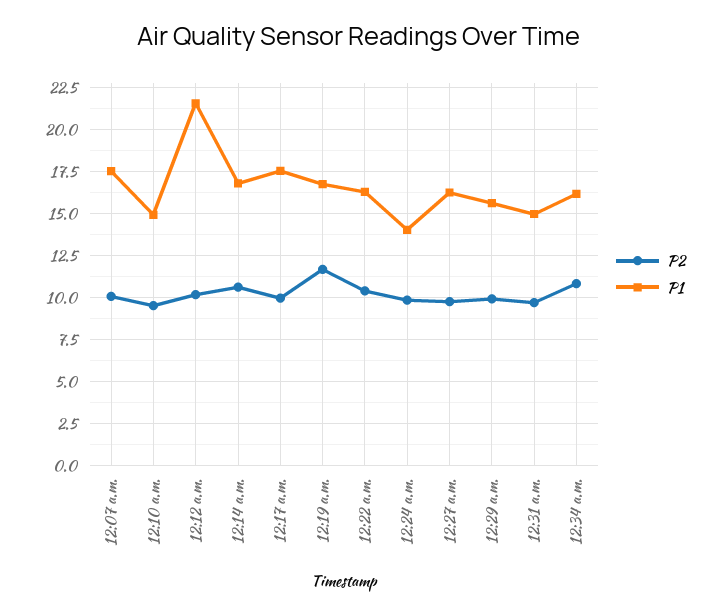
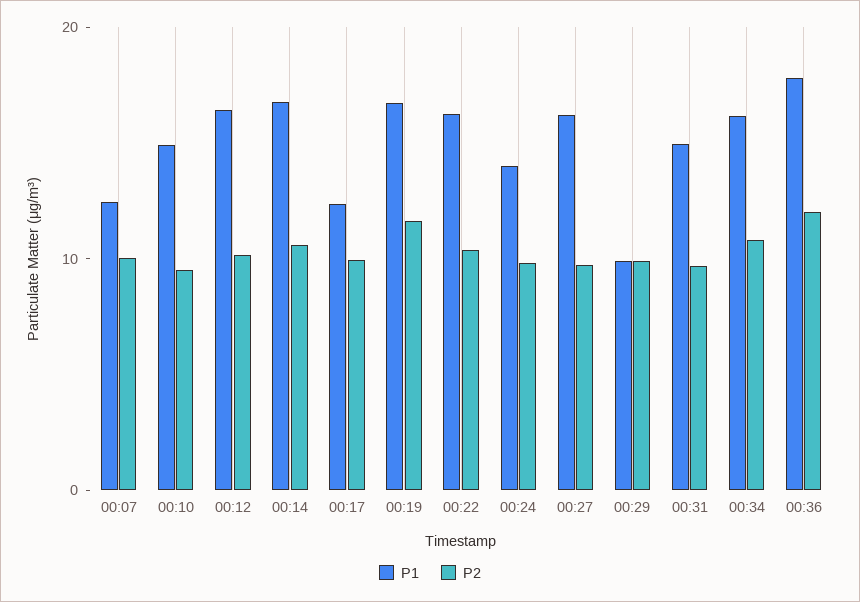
P1, 12:07 a.m.: 17.5 -> 12
P1, 12:12 a.m.: 21.5 -> 16
P1, 12:17 a.m.: 17.5 -> 12
P1, 12:29 a.m.: 15.5 -> 10
P1, 00:36: none -> 18
P2, 00:36: none -> 12

